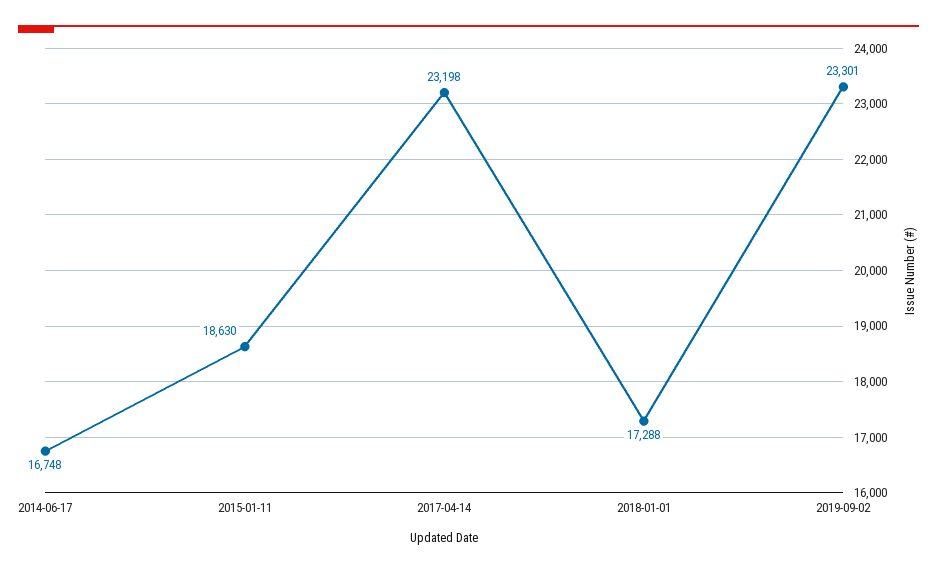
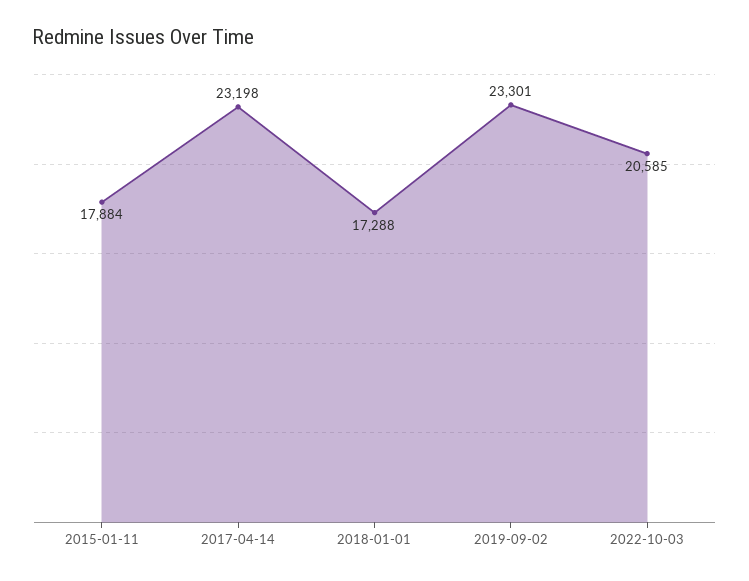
2014-06-17: 16748 -> none
2015-01-11: 18630 -> 17884
2022-10-03: none -> 20585

